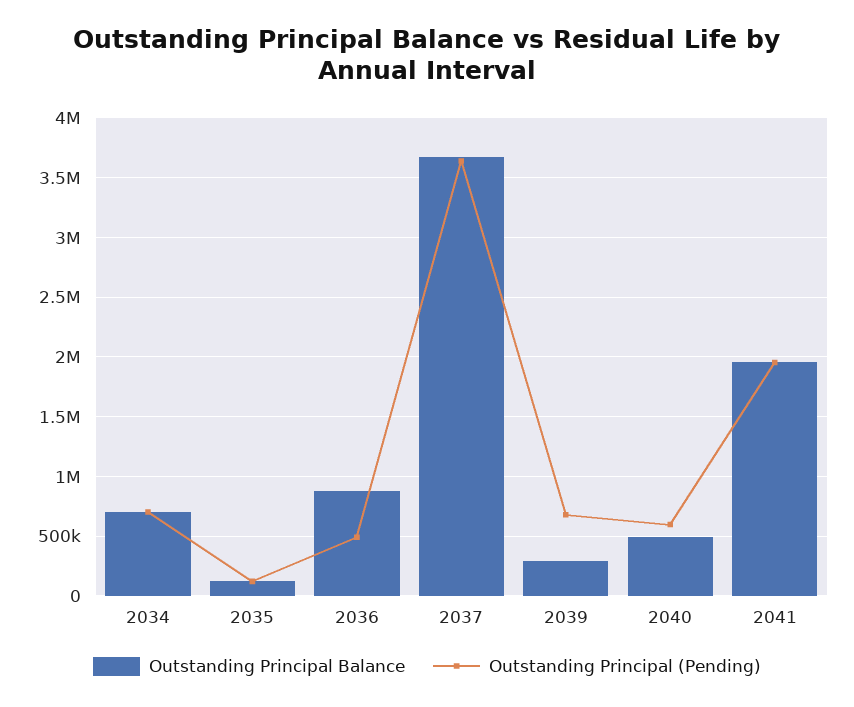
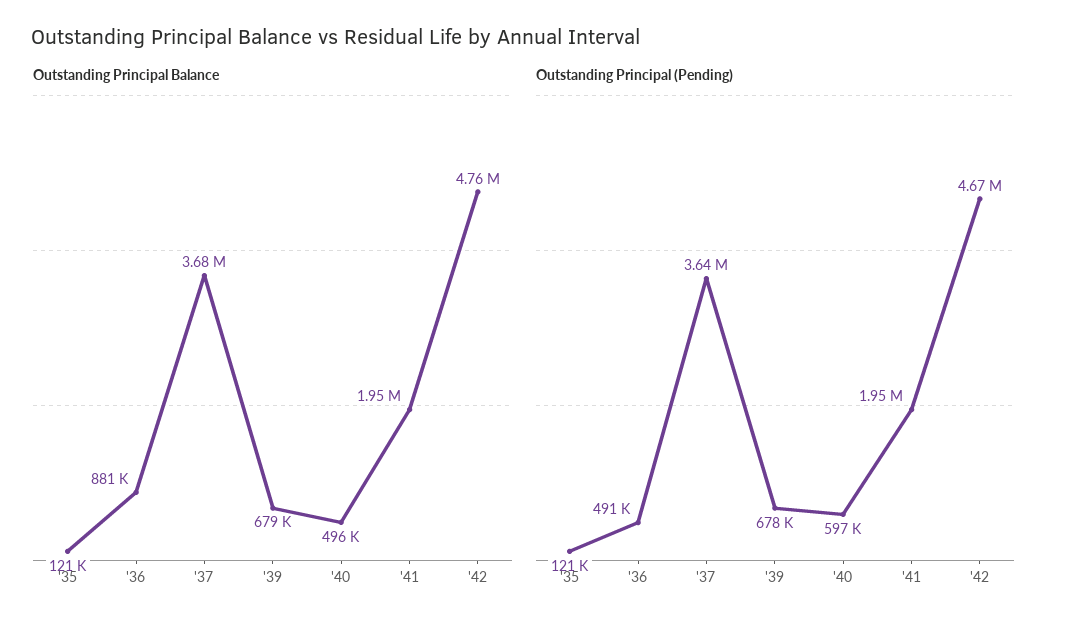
Outstanding Principal Balance, 2034: 700000 -> none
Outstanding Principal (Pending), 2034: 700000 -> none
Outstanding Principal Balance, 2039: 300000 -> 679000
Outstanding Principal Balance, '42: none -> 4760000
Outstanding Principal (Pending), '42: none -> 4670000

